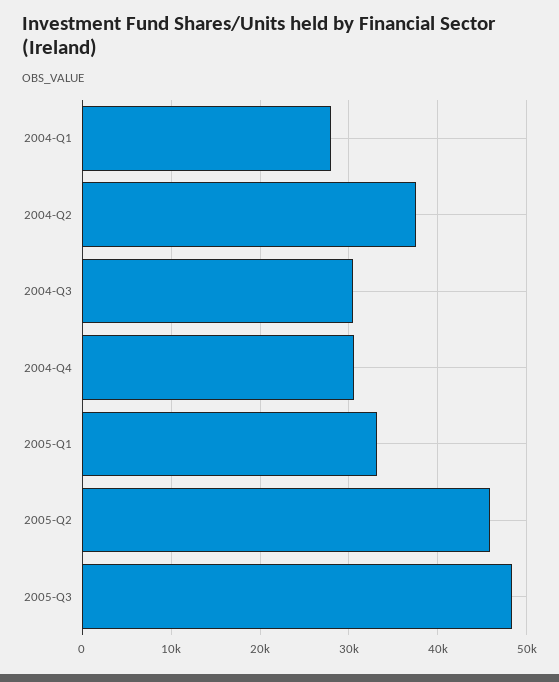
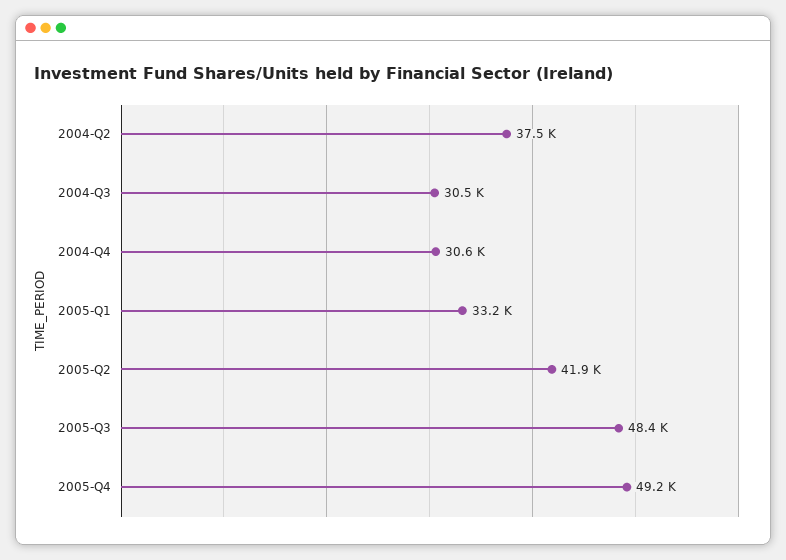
2004-Q1: 28000 -> none
2005-Q2: 46000 -> 41900
2005-Q4: none -> 49200

